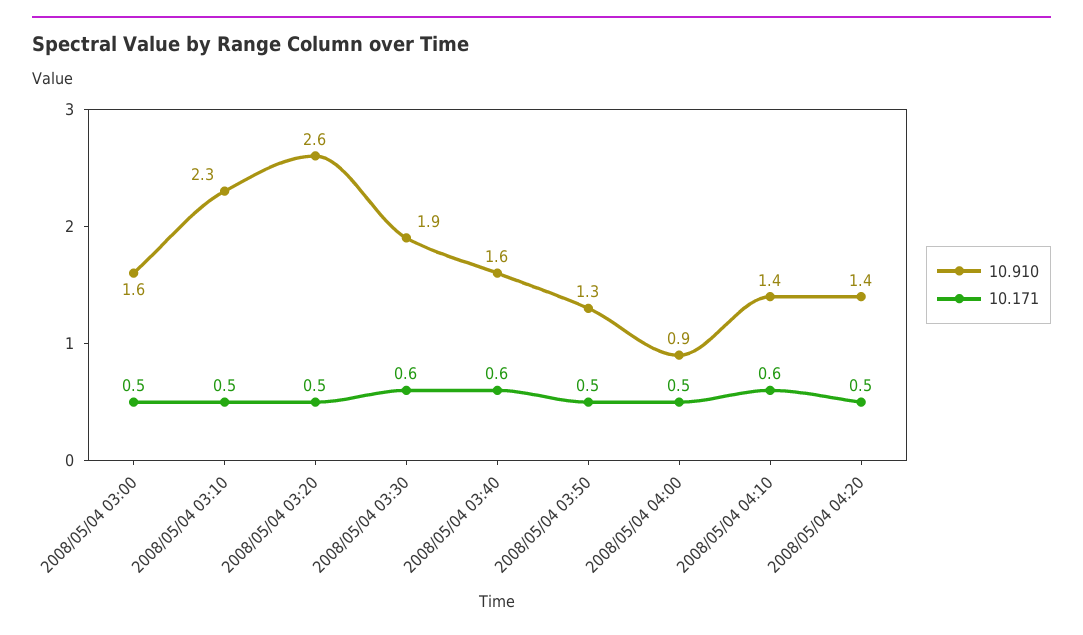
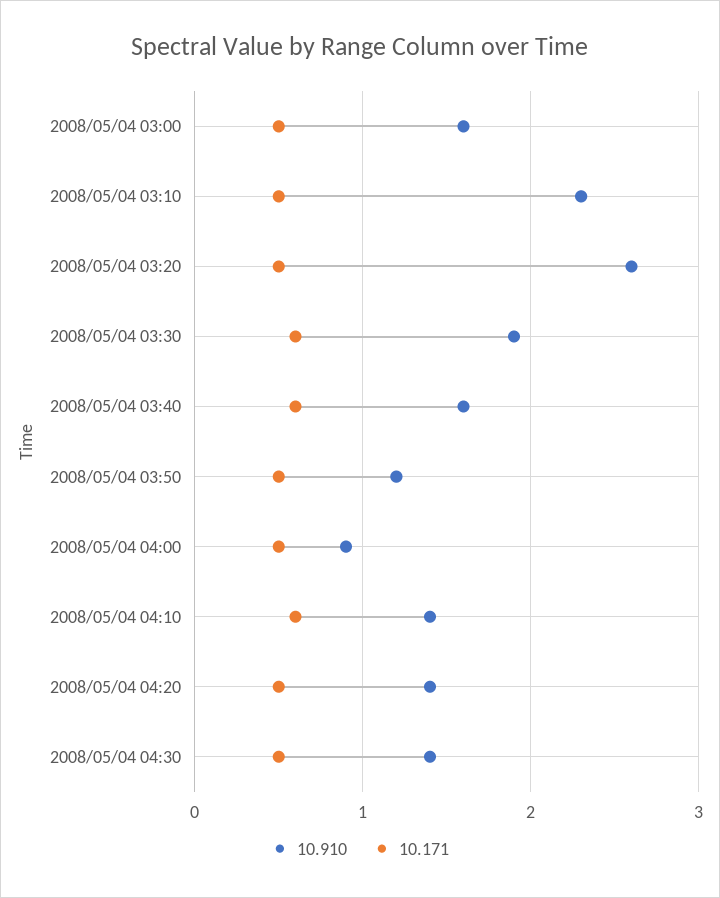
10.910, 2008/05/04 03:50: 1.3 -> 1.2
10.910, 2008/05/04 04:30: none -> 1.4
10.171, 2008/05/04 04:30: none -> 0.5

